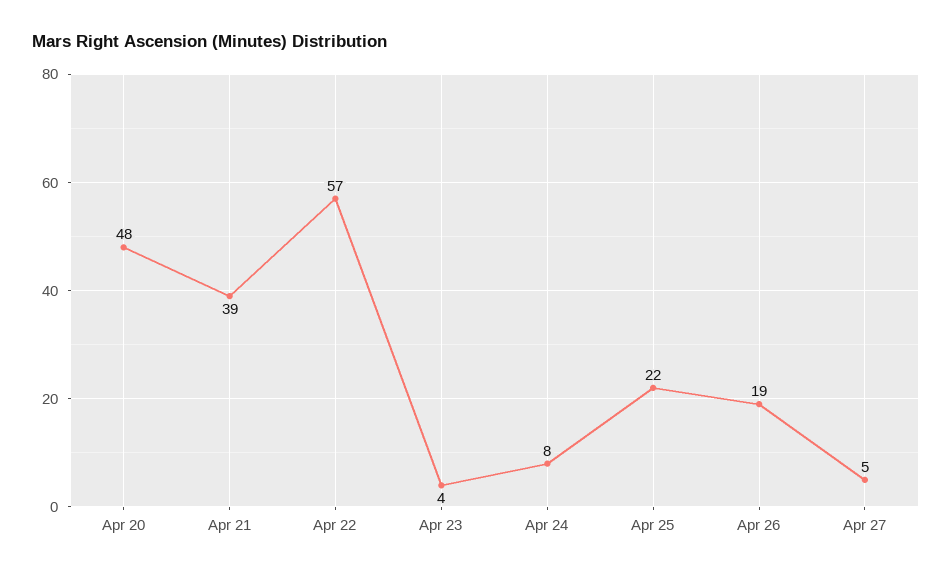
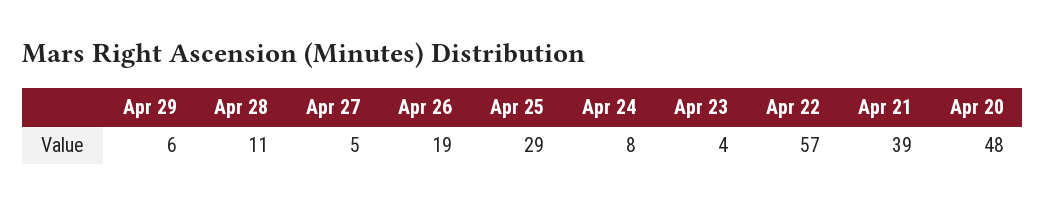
Apr 25: 22 -> 29
Apr 29: none -> 6
Apr 28: none -> 11

